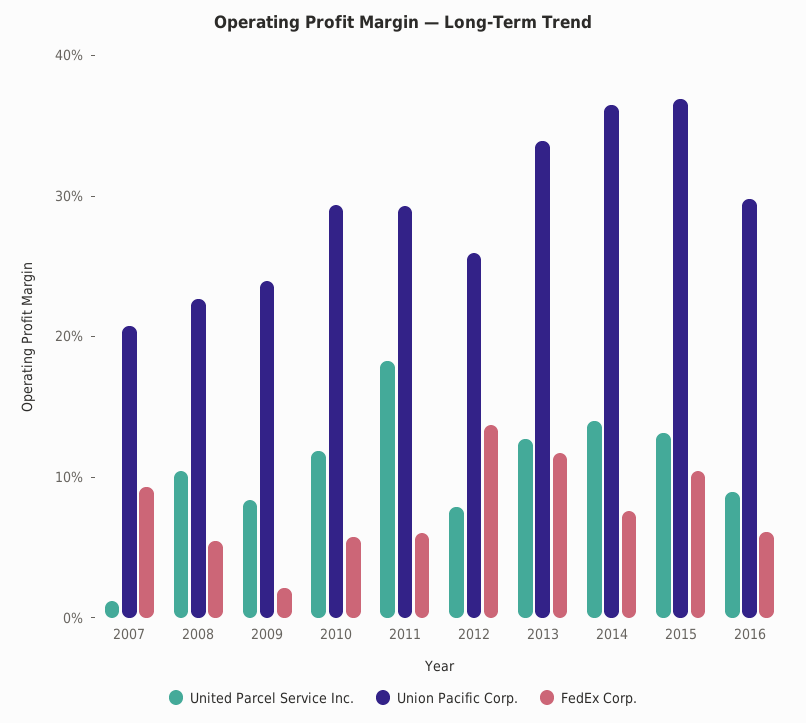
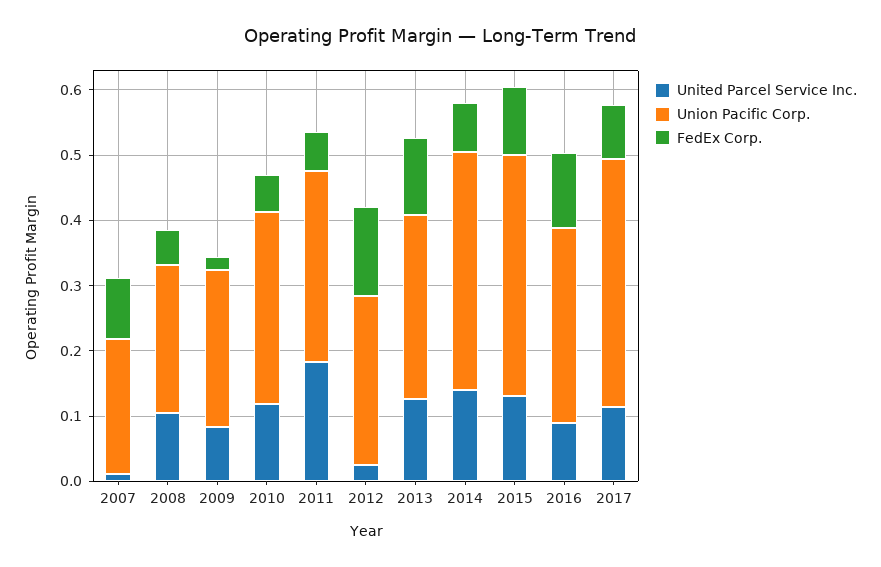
United Parcel Service Inc., 2012: 0.08 -> 0.02
Union Pacific Corp., 2013: 0.34 -> 0.28
FedEx Corp., 2016: 0.06 -> 0.12
United Parcel Service Inc., 2017: none -> 0.12
Union Pacific Corp., 2017: none -> 0.38
FedEx Corp., 2017: none -> 0.08

